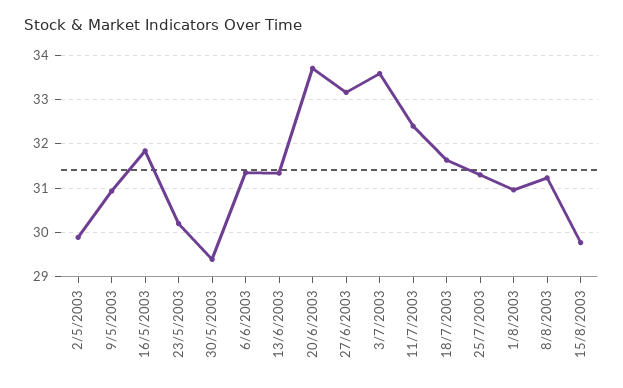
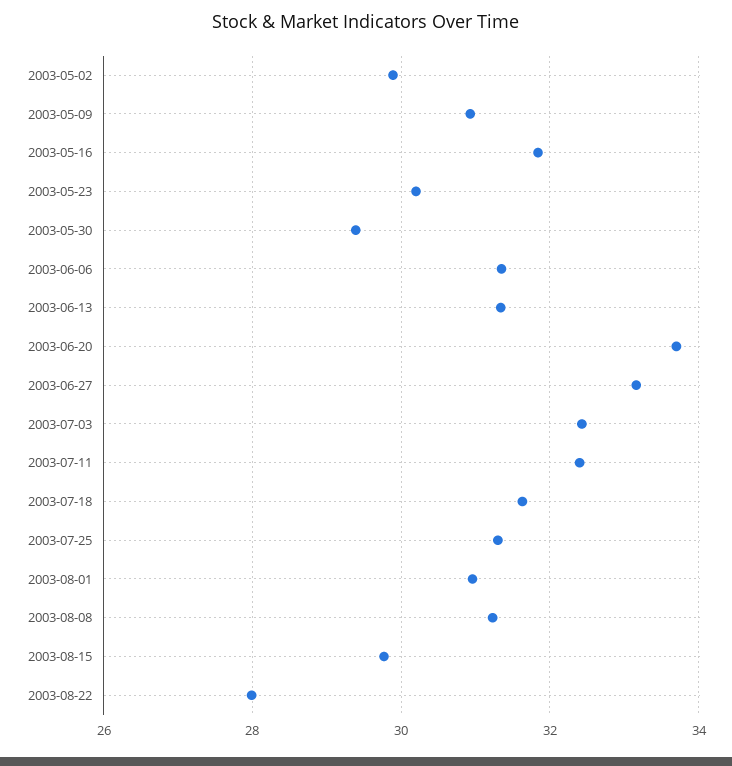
3/7/2003: 33.6 -> 32.4
2003-08-22: none -> 28

